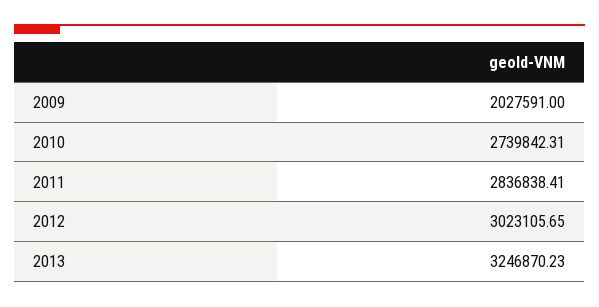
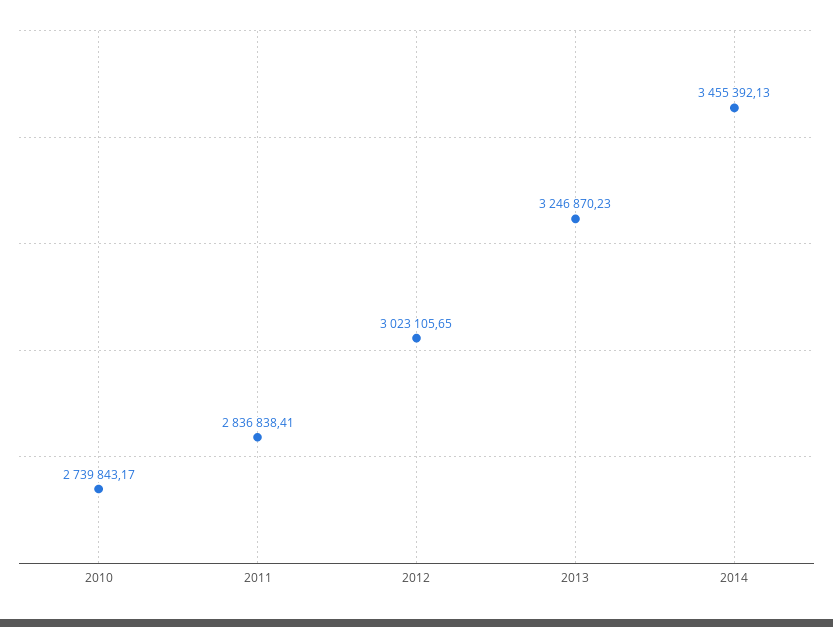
2009: 2027591 -> none
2010: 2739842.31 -> 2739843.17
2014: none -> 3455392.13

